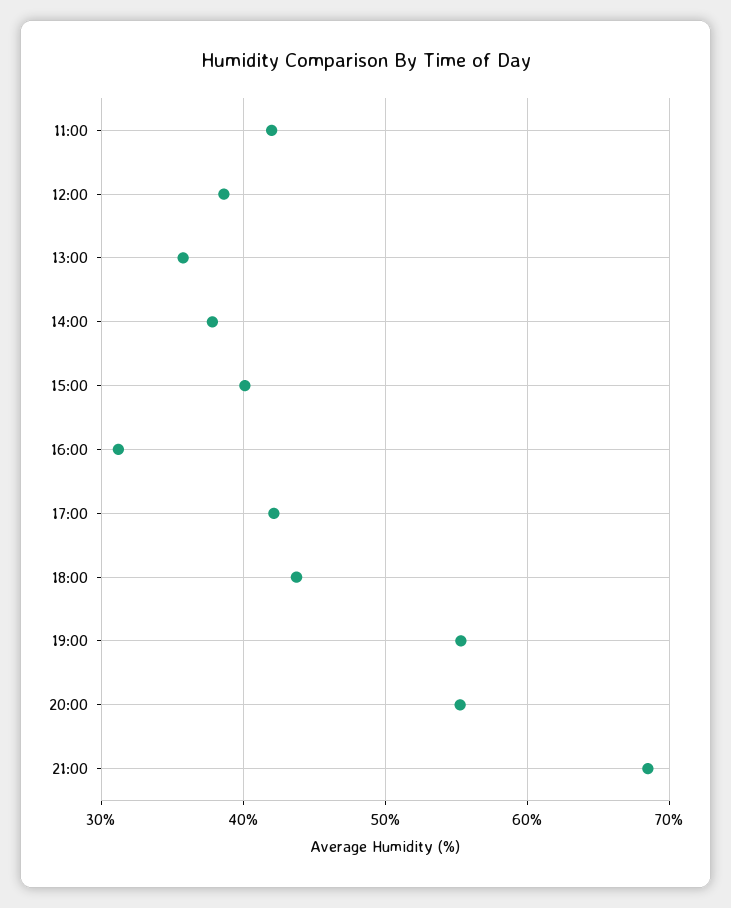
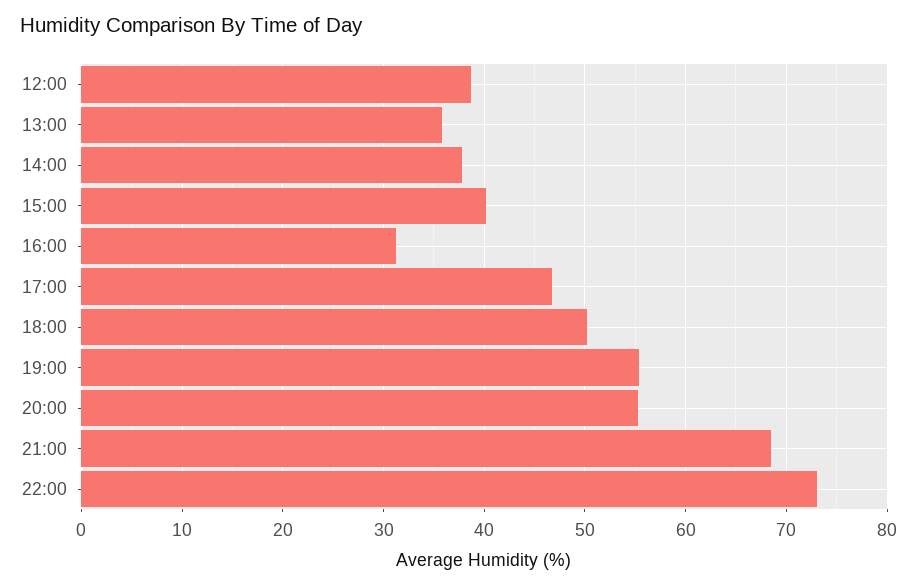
11:00: 42 -> none
17:00: 42 -> 47
18:00: 44 -> 50
22:00: none -> 73

